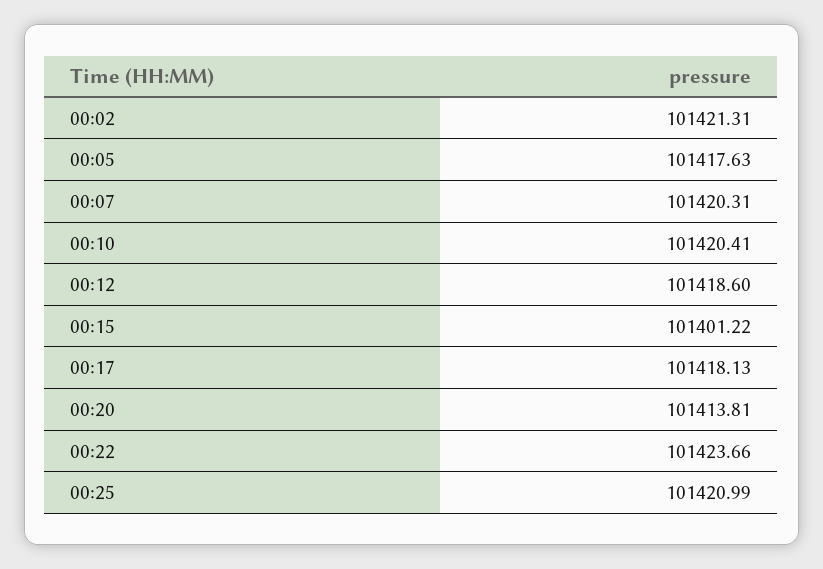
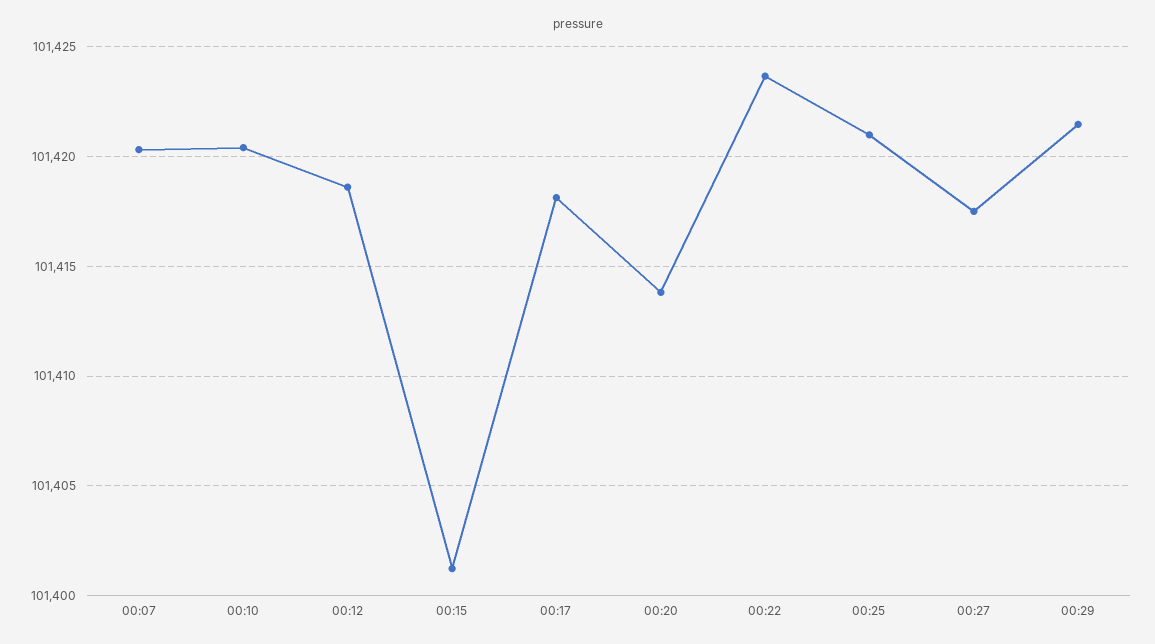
00:02: 101421.31 -> none
00:05: 101417.63 -> none
00:27: none -> 101417.5
00:29: none -> 101421.5

